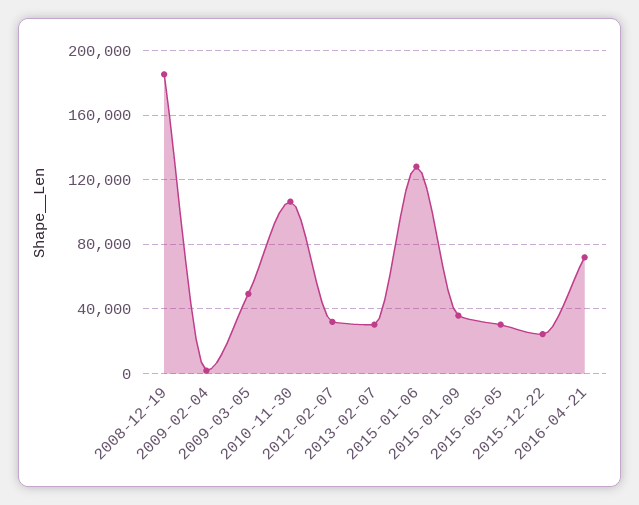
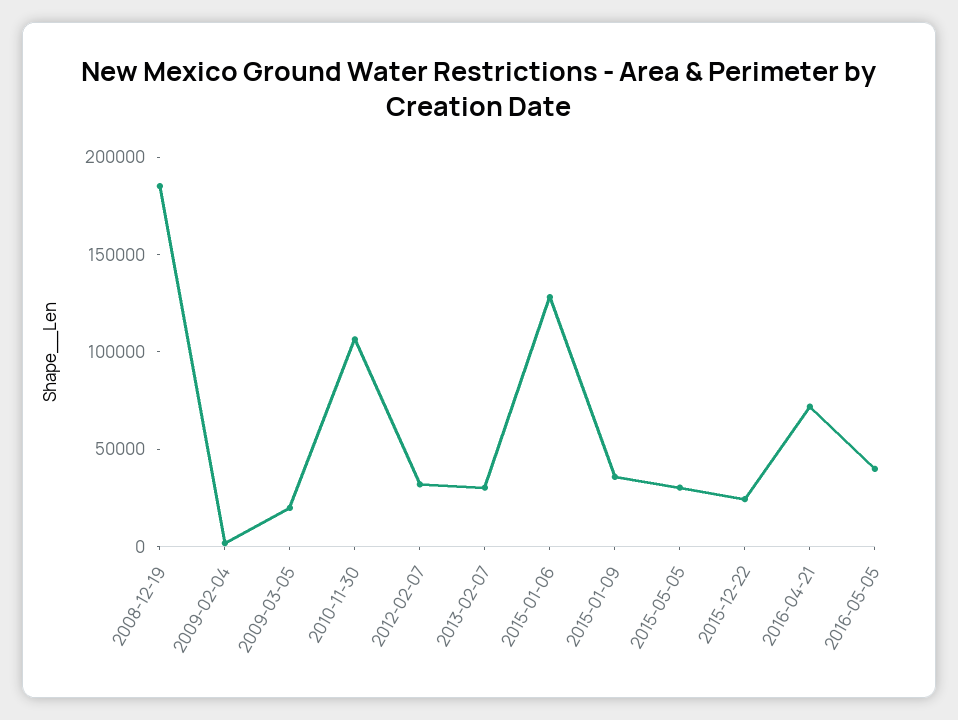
2009-03-05: 50000 -> 20000
2016-05-05: none -> 40000

